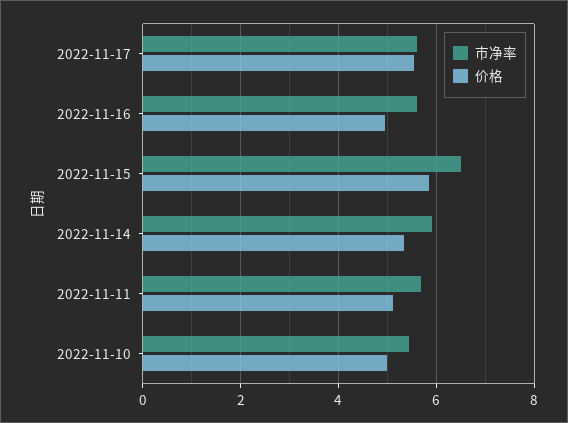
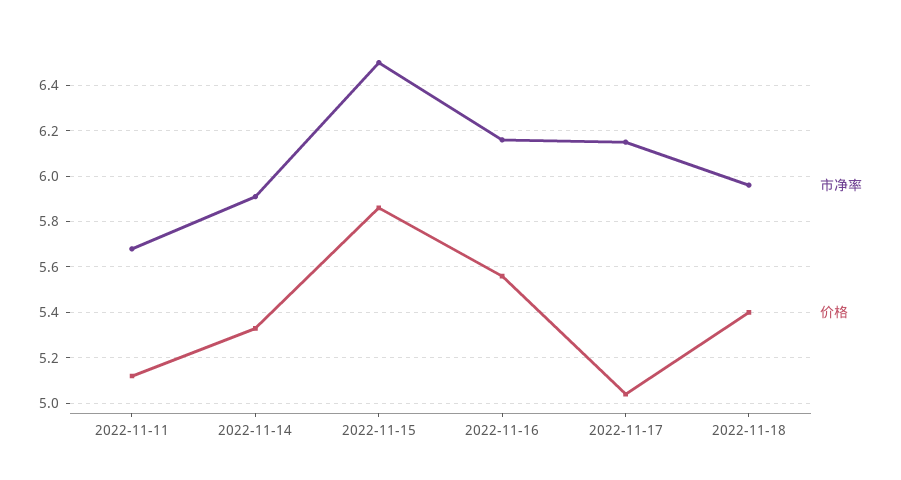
市净率, 2022-11-17: 5.6 -> 6.15
价格, 2022-11-17: 5.6 -> 5.05
市净率, 2022-11-16: 5.6 -> 6.15
价格, 2022-11-16: 5 -> 5.55
市净率, 2022-11-10: 5.4 -> none
价格, 2022-11-10: 5 -> none
市净率, 2022-11-18: none -> 5.95
价格, 2022-11-18: none -> 5.4

